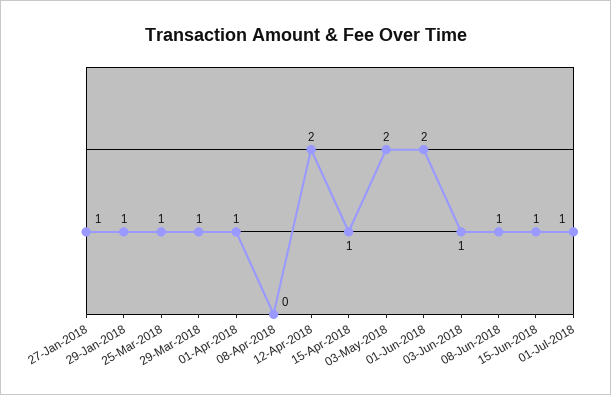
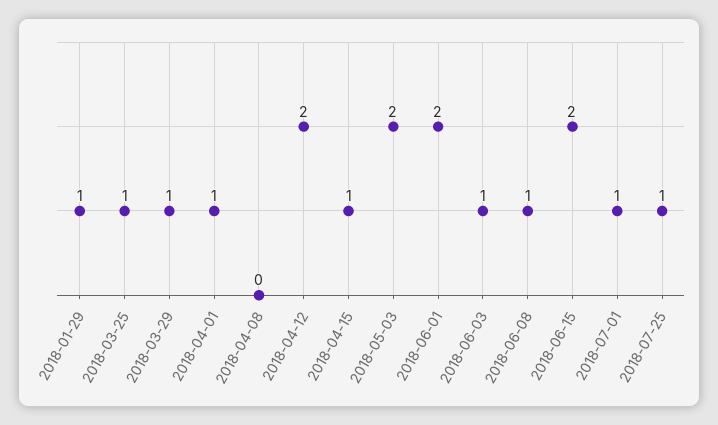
27-Jan-2018: 1 -> none
15-Jun-2018: 1 -> 2
2018-07-25: none -> 1

